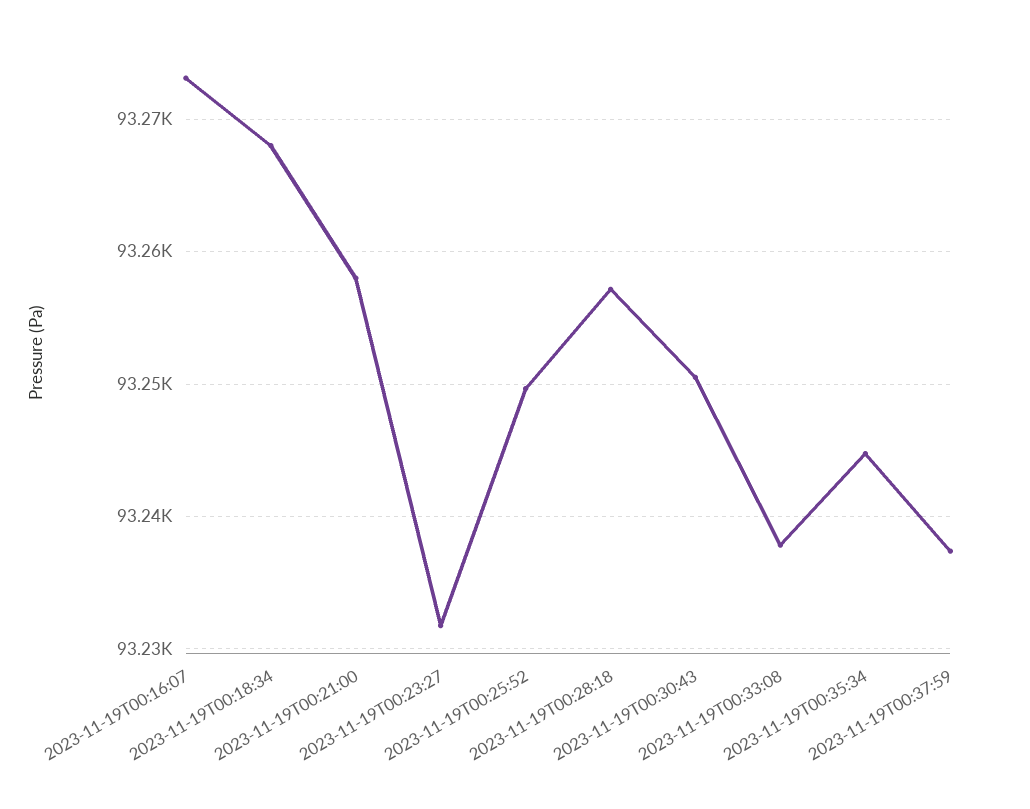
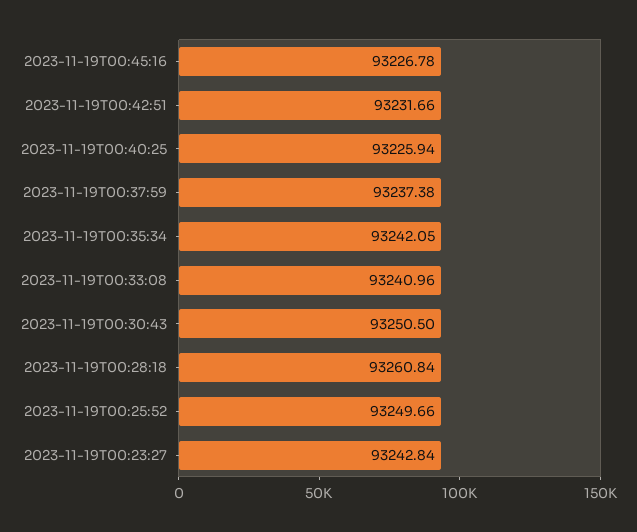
2023-11-19T00:16:07: 93273 -> none
2023-11-19T00:18:34: 93268 -> none
2023-11-19T00:21:00: 93258 -> none
2023-11-19T00:23:27: 93232 -> 93242.84
2023-11-19T00:28:18: 93257 -> 93260.84
2023-11-19T00:33:08: 93238 -> 93240.96
2023-11-19T00:35:34: 93245 -> 93242.05
2023-11-19T00:45:16: none -> 93226.78
2023-11-19T00:42:51: none -> 93231.66
2023-11-19T00:40:25: none -> 93225.94

